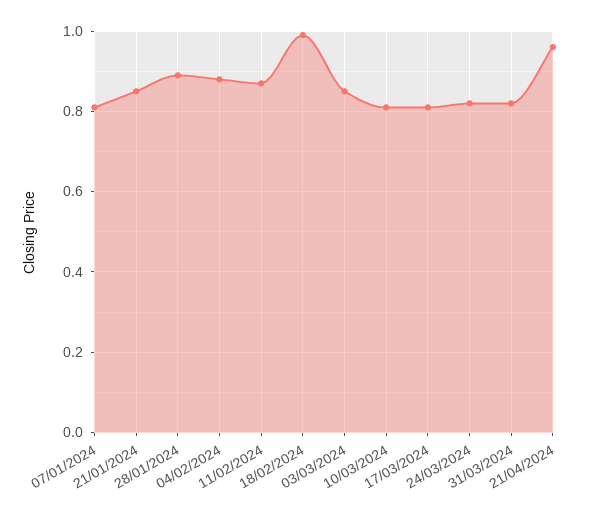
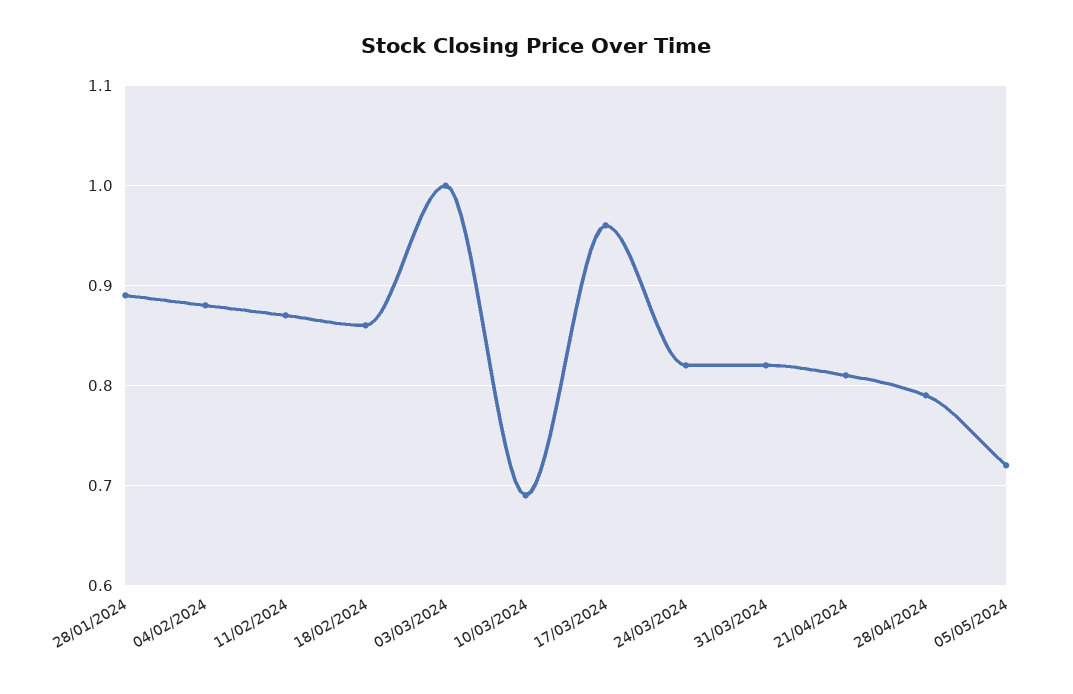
07/01/2024: 0.8 -> none
21/01/2024: 0.85 -> none
18/02/2024: 1 -> 0.86
03/03/2024: 0.85 -> 1
10/03/2024: 0.8 -> 0.69
17/03/2024: 0.8 -> 0.96
21/04/2024: 0.95 -> 0.81
28/04/2024: none -> 0.79
05/05/2024: none -> 0.72

